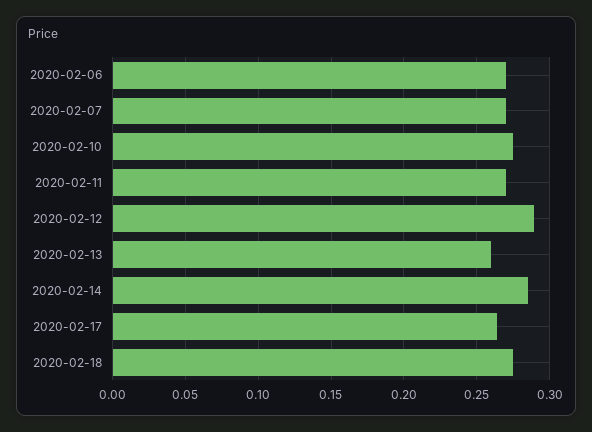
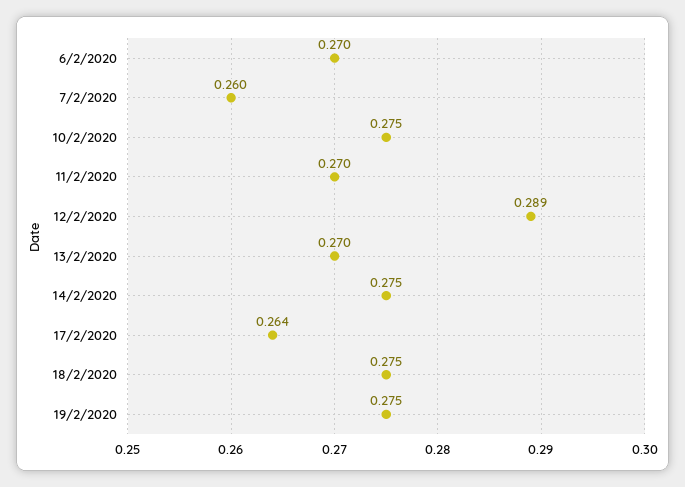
2020-02-07: 0.27 -> 0.26
2020-02-13: 0.26 -> 0.27
2020-02-14: 0.285 -> 0.275
19/2/2020: none -> 0.275

